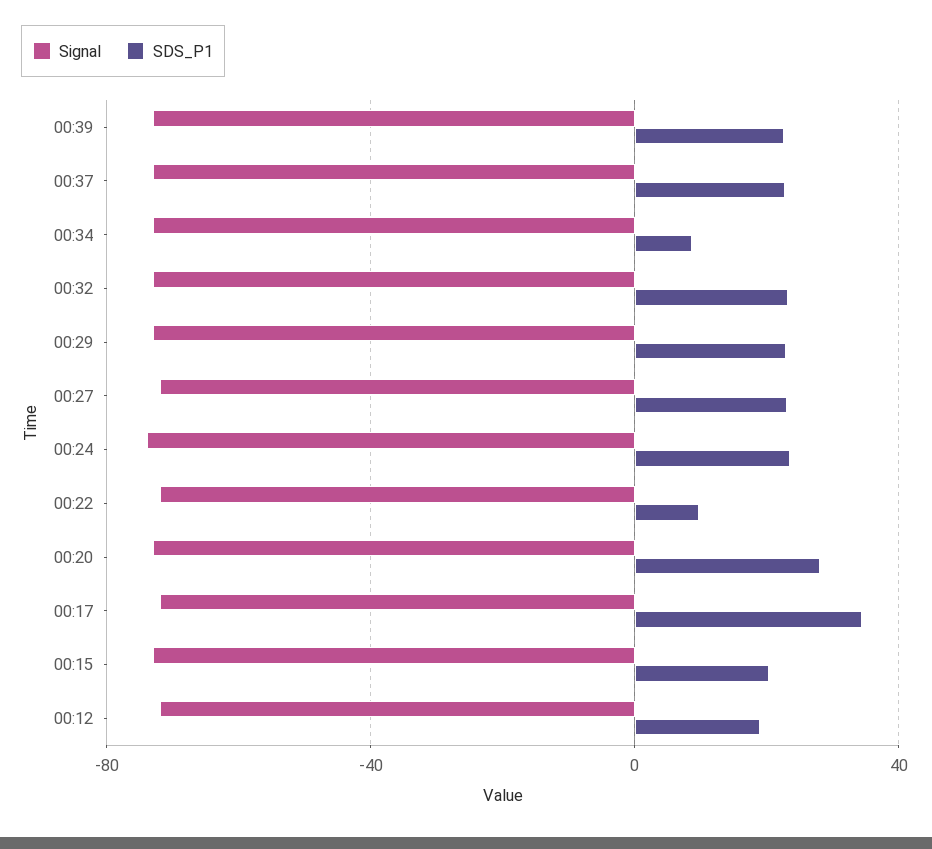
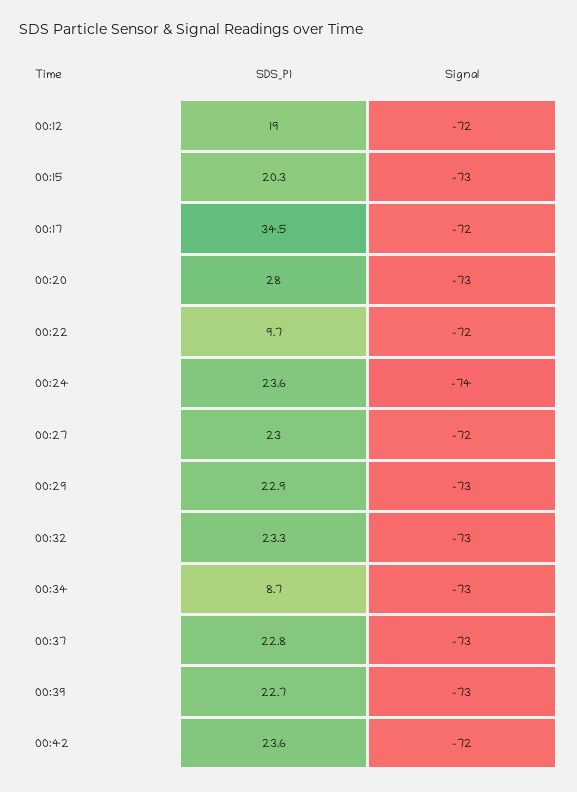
SDS_P1, 00:42: none -> 23.6
Signal, 00:42: none -> -72

